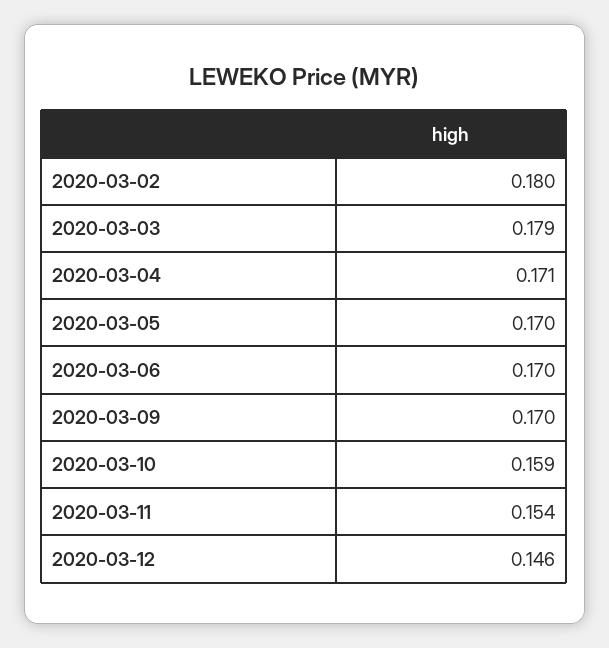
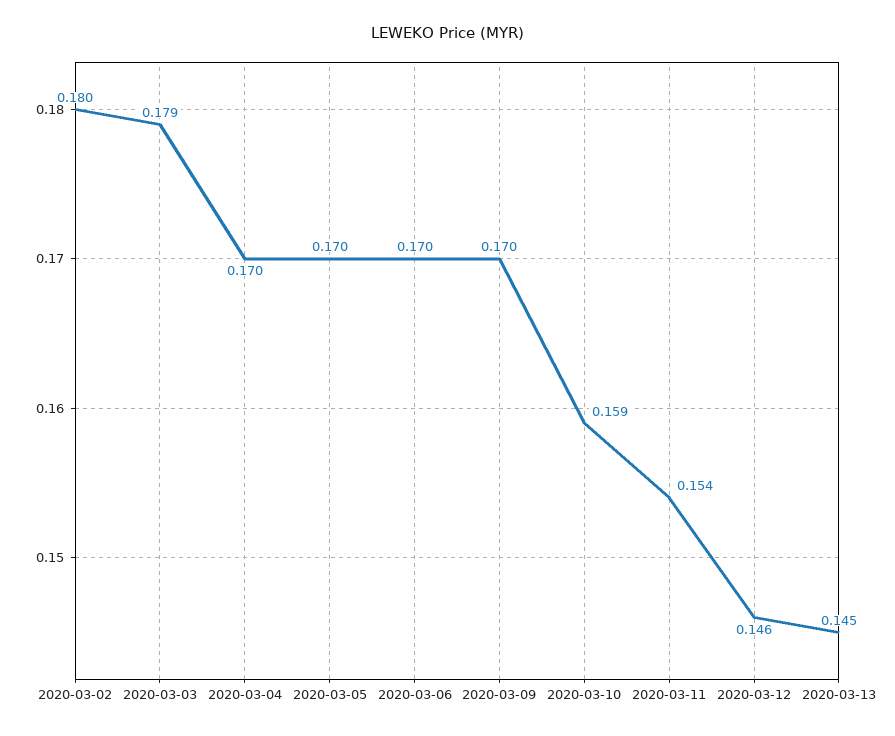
2020-03-04: 0.171 -> 0.17
2020-03-13: none -> 0.145

